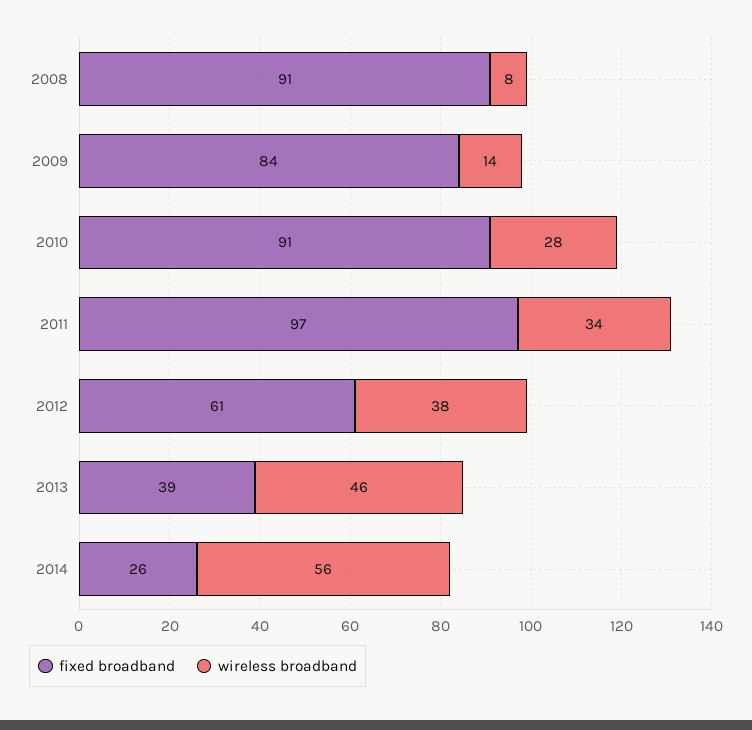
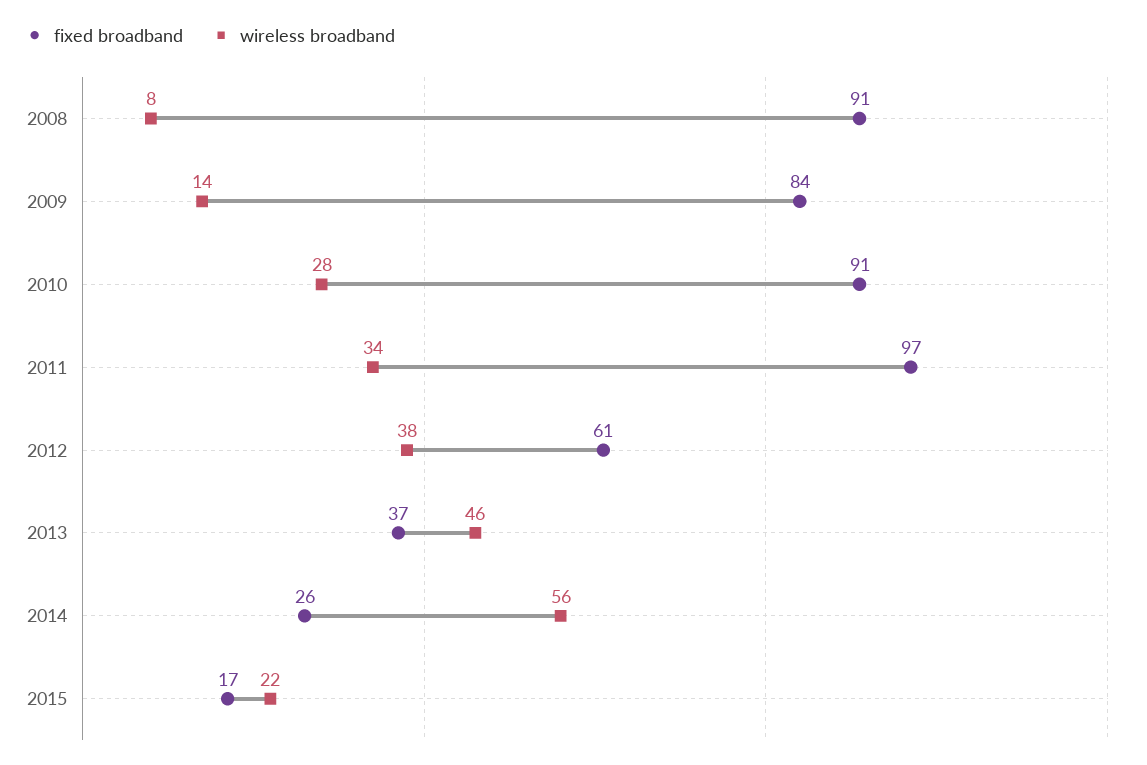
fixed broadband, 2013: 39 -> 37
fixed broadband, 2015: none -> 17
wireless broadband, 2015: none -> 22

